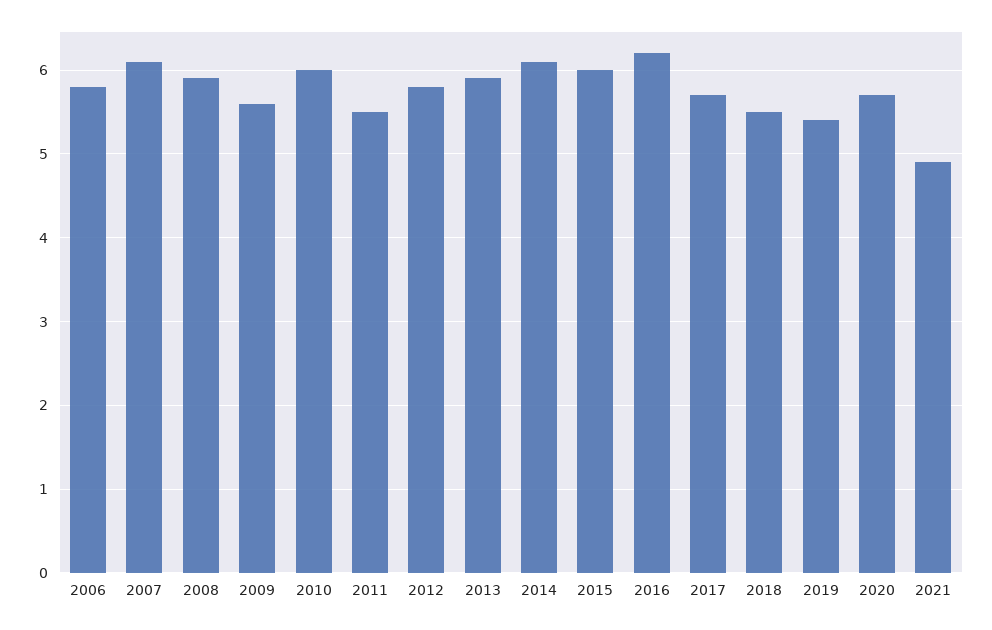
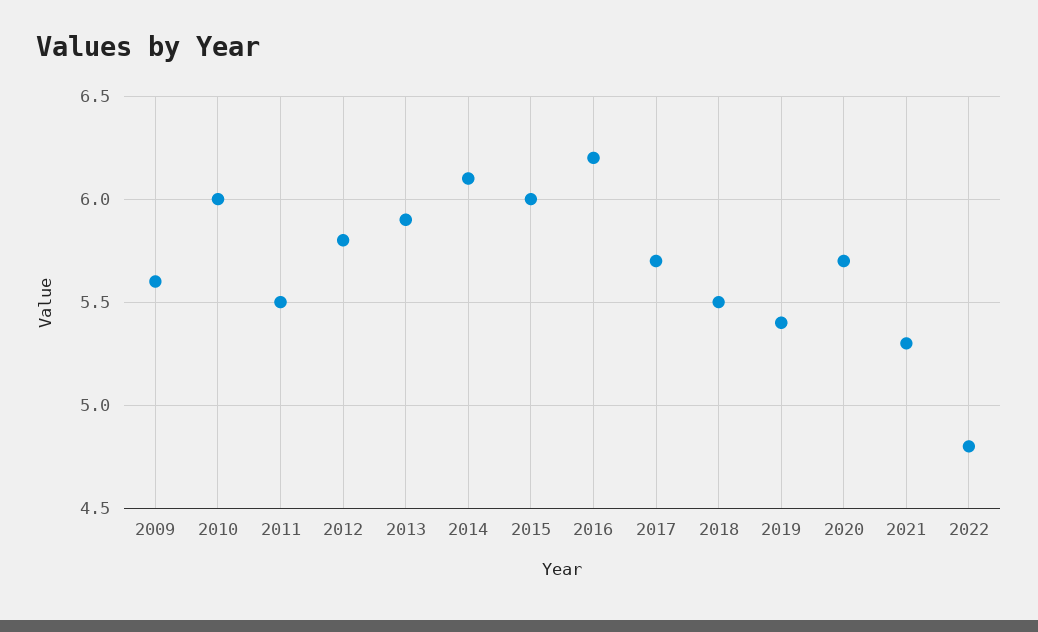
2006: 5.8 -> none
2007: 6.1 -> none
2008: 5.9 -> none
2021: 4.9 -> 5.3
2022: none -> 4.8

